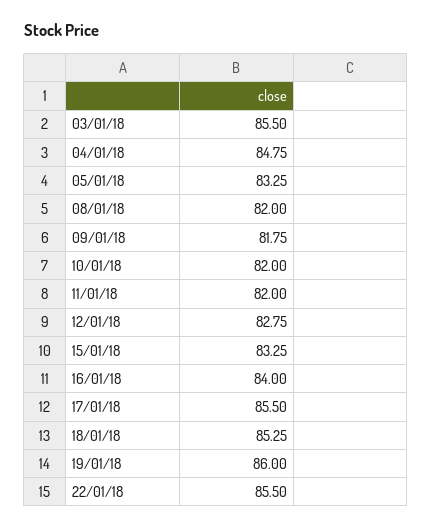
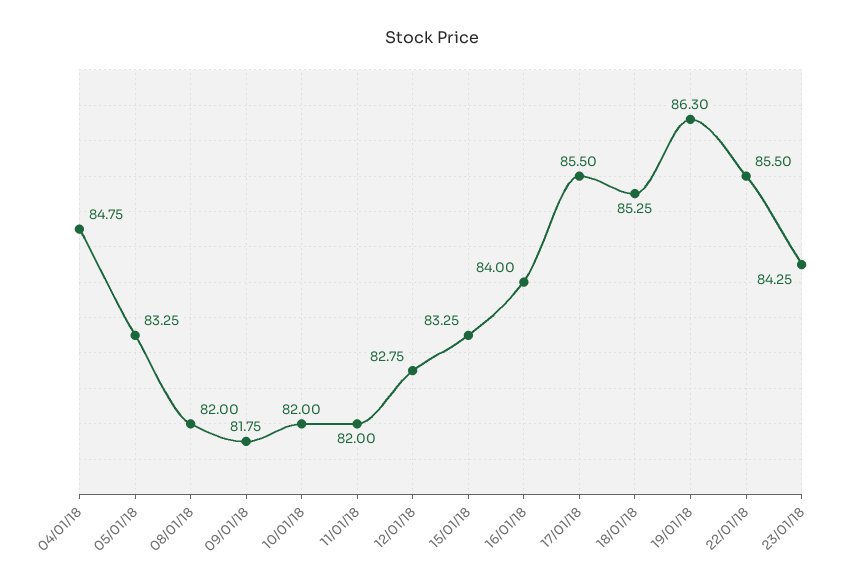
03/01/18: 85.5 -> none
19/01/18: 86 -> 86.3
23/01/18: none -> 84.25

